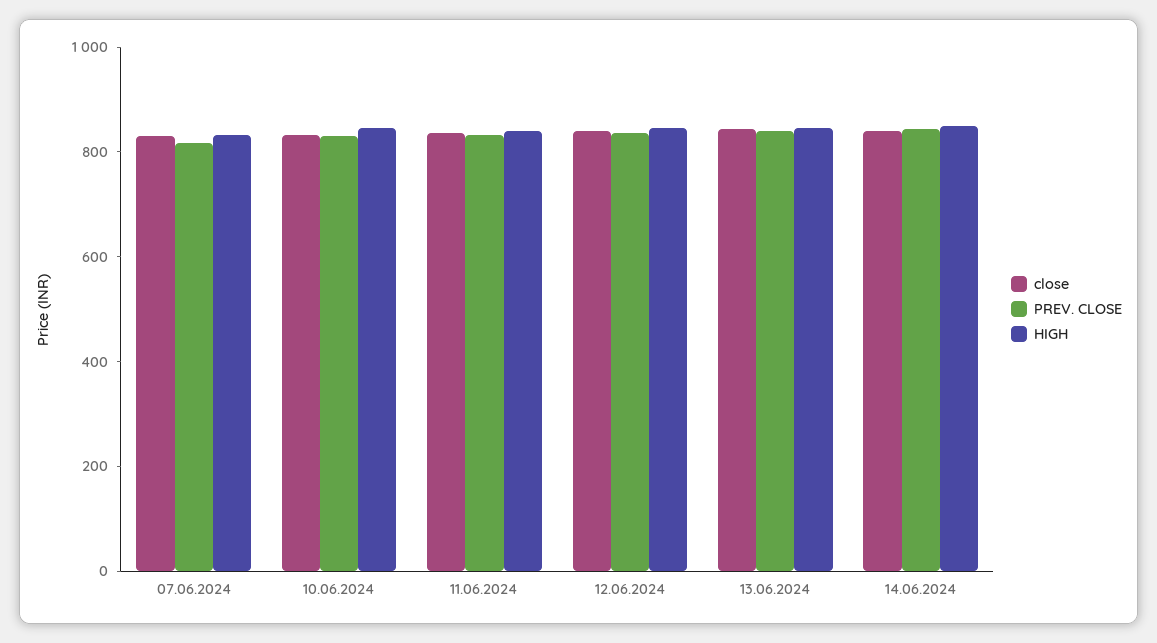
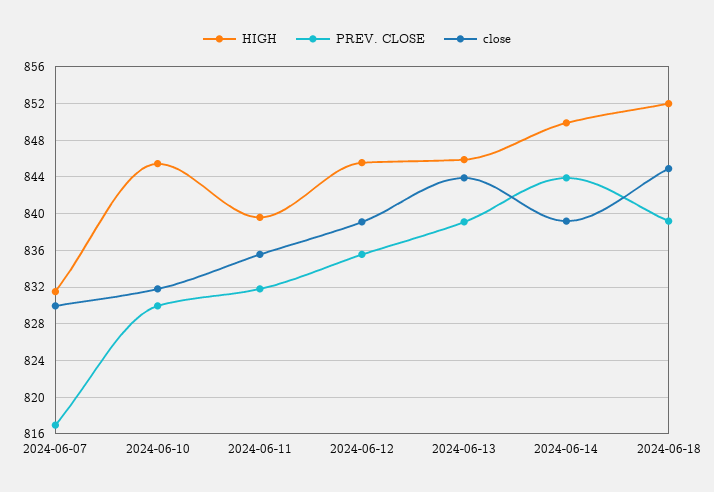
HIGH, 2024-06-18: none -> 852
PREV. CLOSE, 2024-06-18: none -> 839
close, 2024-06-18: none -> 845

